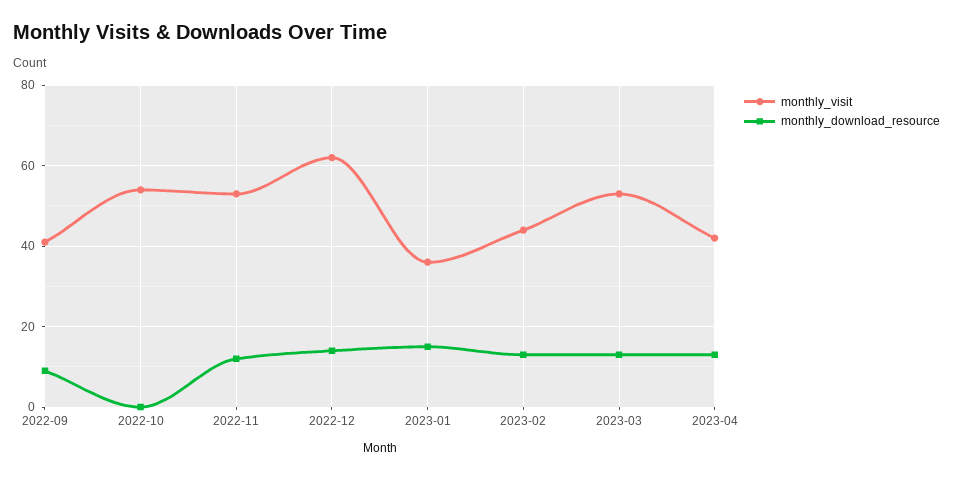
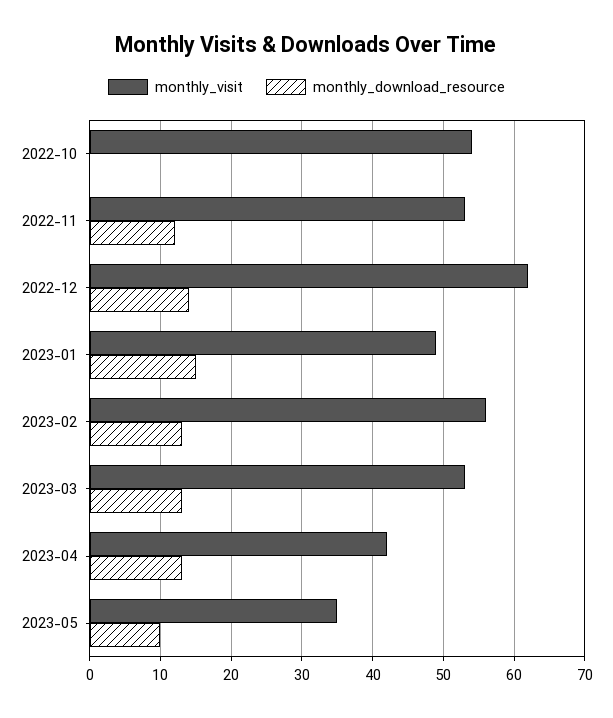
monthly_visit, 2022-09: 40 -> none
monthly_download_resource, 2022-09: 10 -> none
monthly_visit, 2023-01: 35 -> 49
monthly_visit, 2023-02: 45 -> 56
monthly_visit, 2023-05: none -> 35
monthly_download_resource, 2023-05: none -> 10

